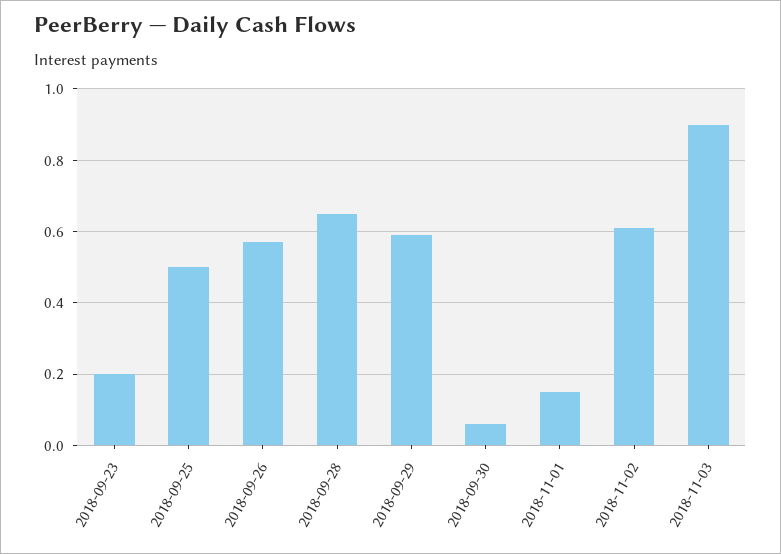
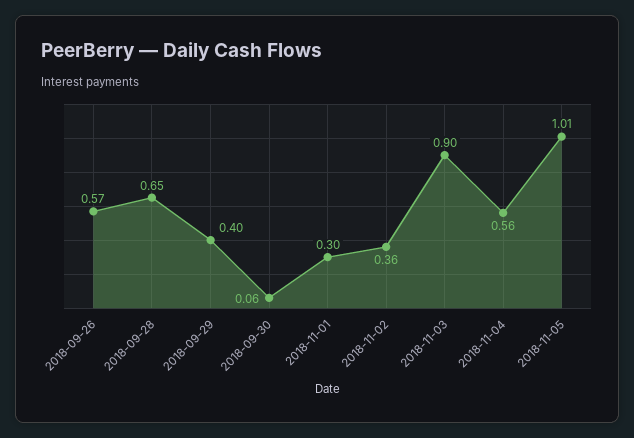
2018-09-23: 0.2 -> none
2018-09-25: 0.5 -> none
2018-09-29: 0.6 -> 0.4
2018-11-01: 0.15 -> 0.3
2018-11-02: 0.6 -> 0.36
2018-11-04: none -> 0.56
2018-11-05: none -> 1.01

